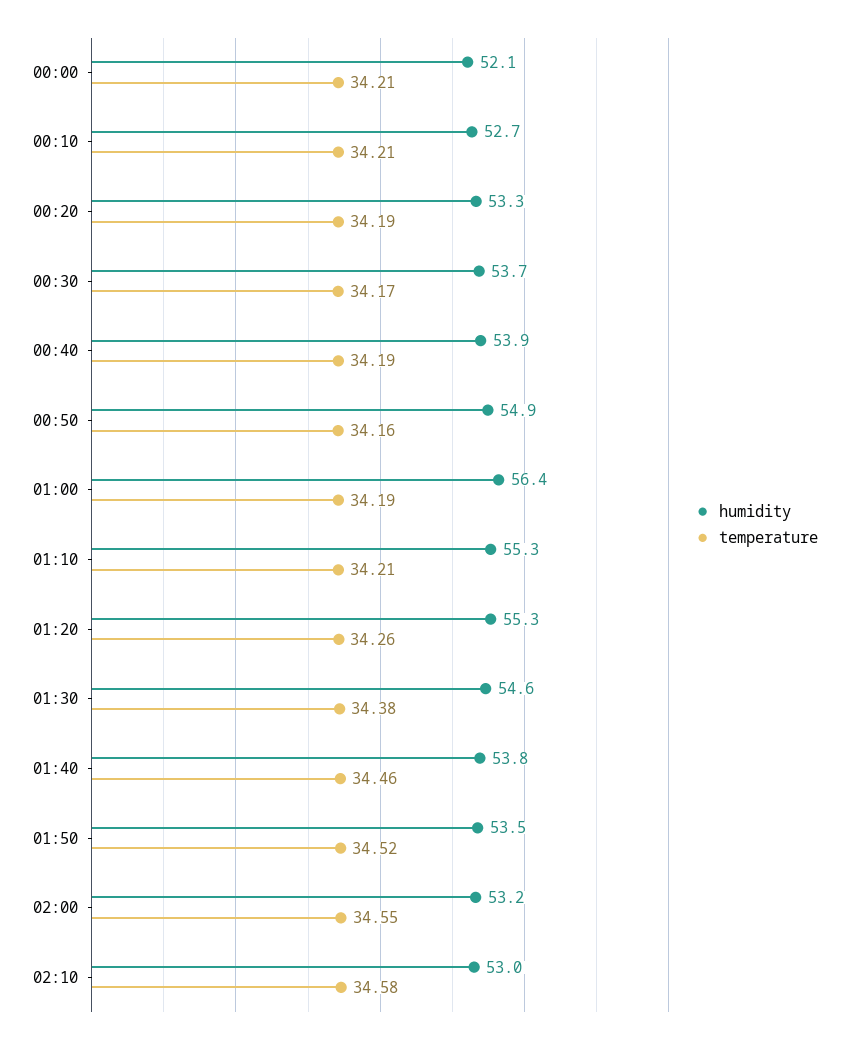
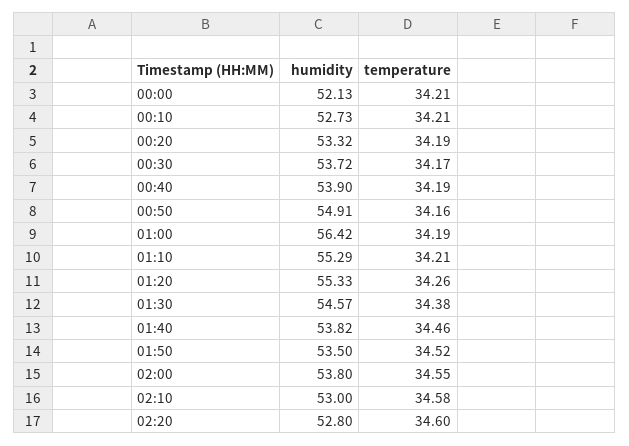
humidity, 02:00: 53.2 -> 53.8
humidity, 02:20: none -> 52.8
temperature, 02:20: none -> 34.6

